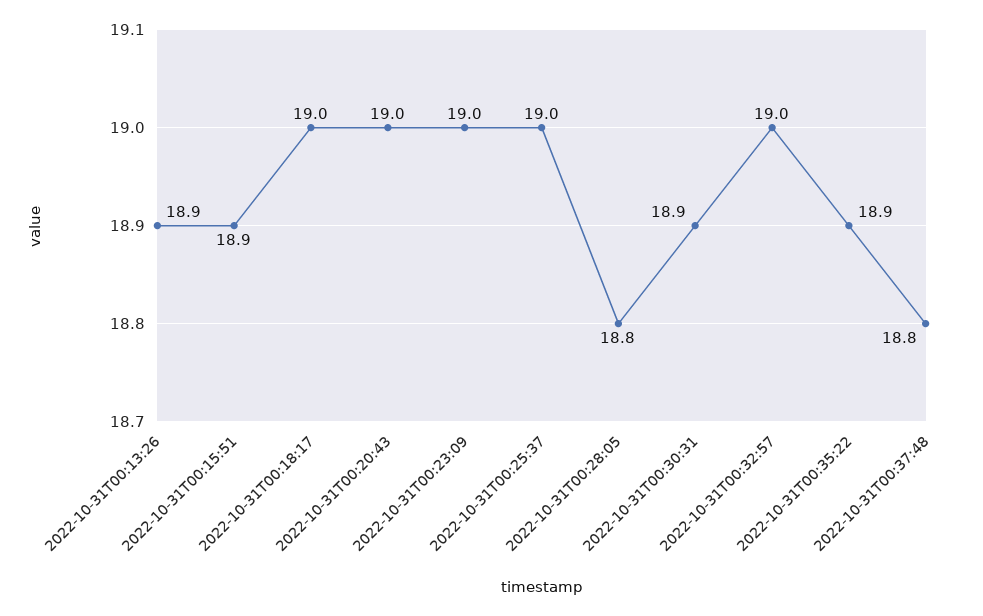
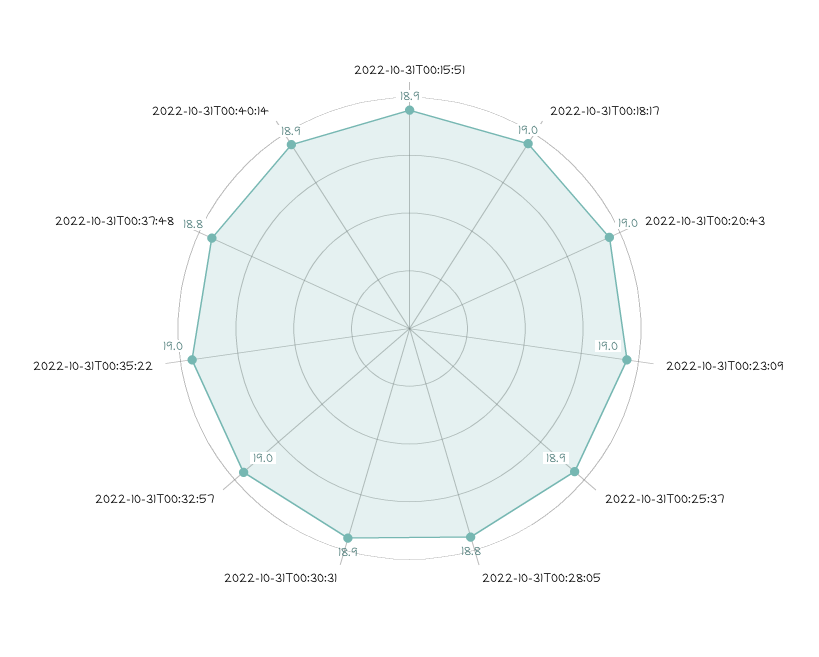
2022-10-31T00:13:26: 18.9 -> none
2022-10-31T00:25:37: 19 -> 18.9
2022-10-31T00:35:22: 18.9 -> 19
2022-10-31T00:40:14: none -> 18.9

